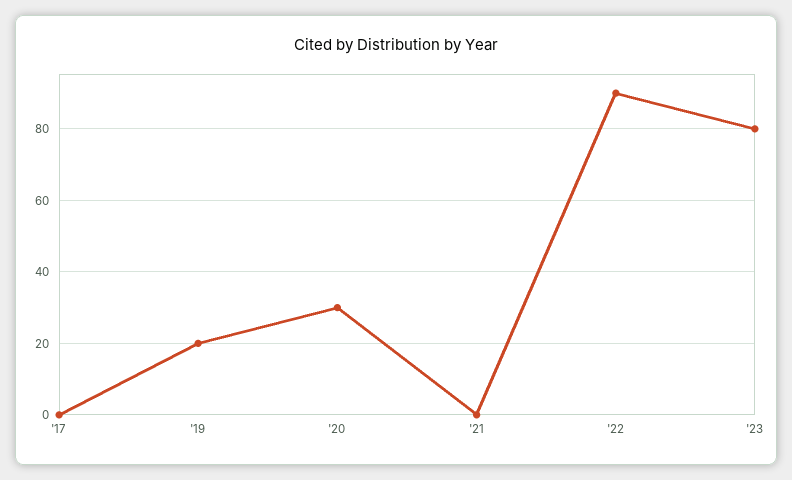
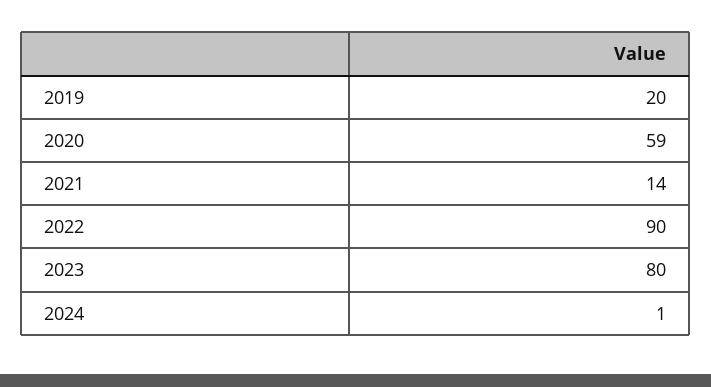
'17: 0 -> none
'20: 30 -> 59
'21: 0 -> 14
2024: none -> 1

